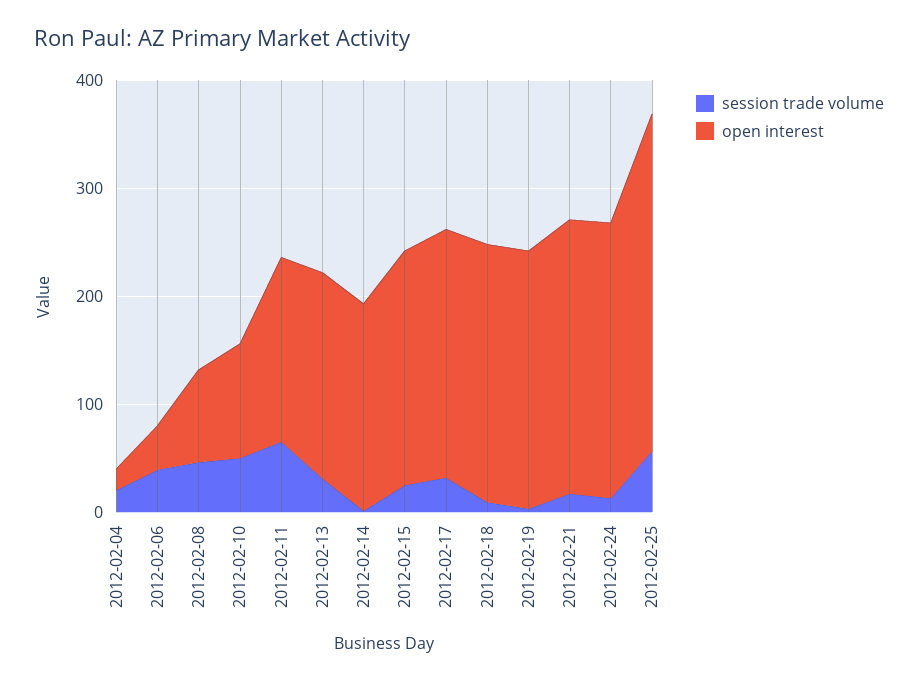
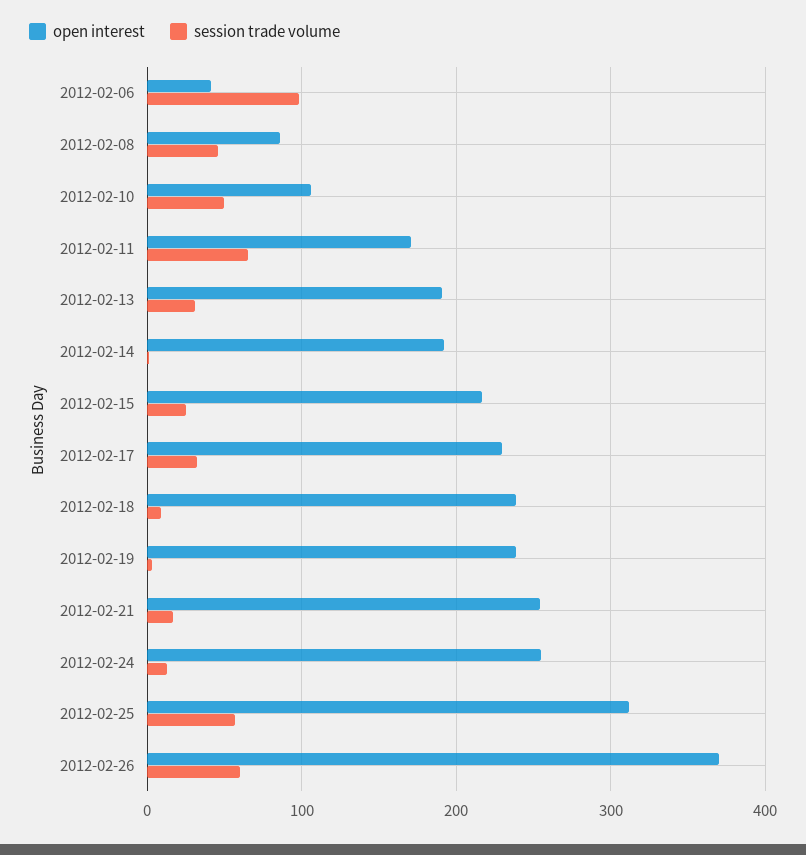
session trade volume, 2012-02-04: 20 -> none
open interest, 2012-02-04: 20 -> none
session trade volume, 2012-02-06: 40 -> 100
open interest, 2012-02-26: none -> 370
session trade volume, 2012-02-26: none -> 60

